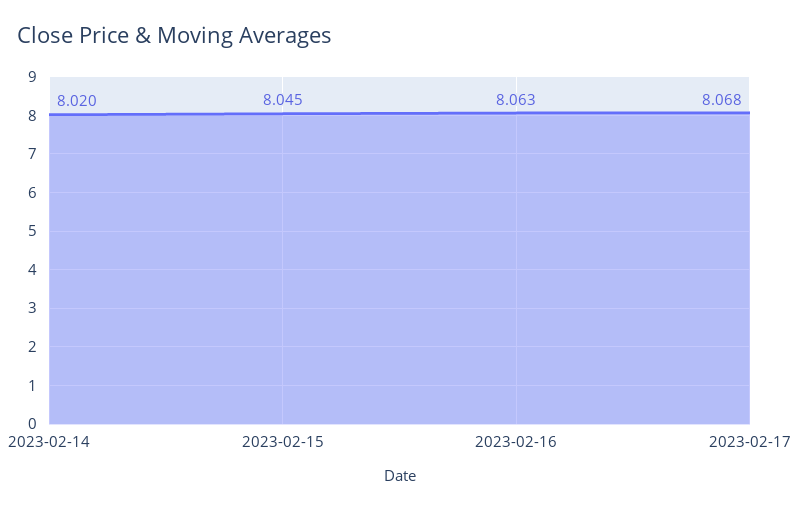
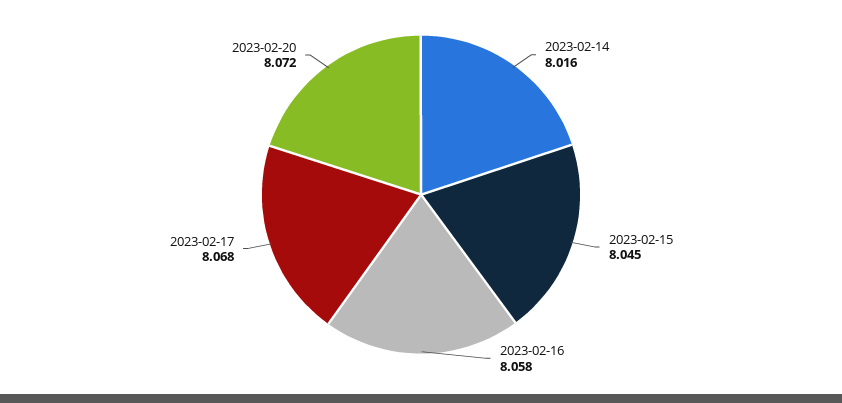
2023-02-14: 8.02 -> 8.016
2023-02-16: 8.063 -> 8.058
2023-02-20: none -> 8.072

